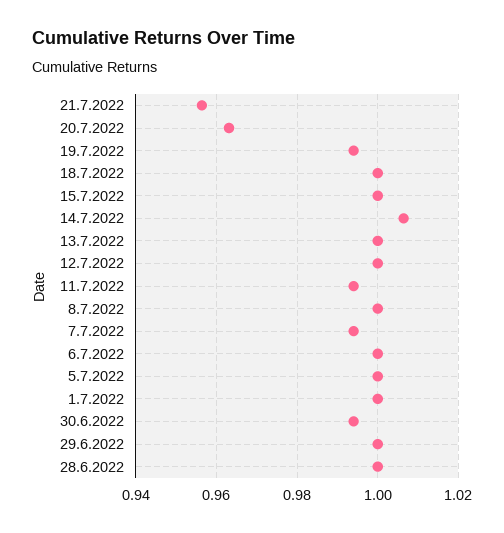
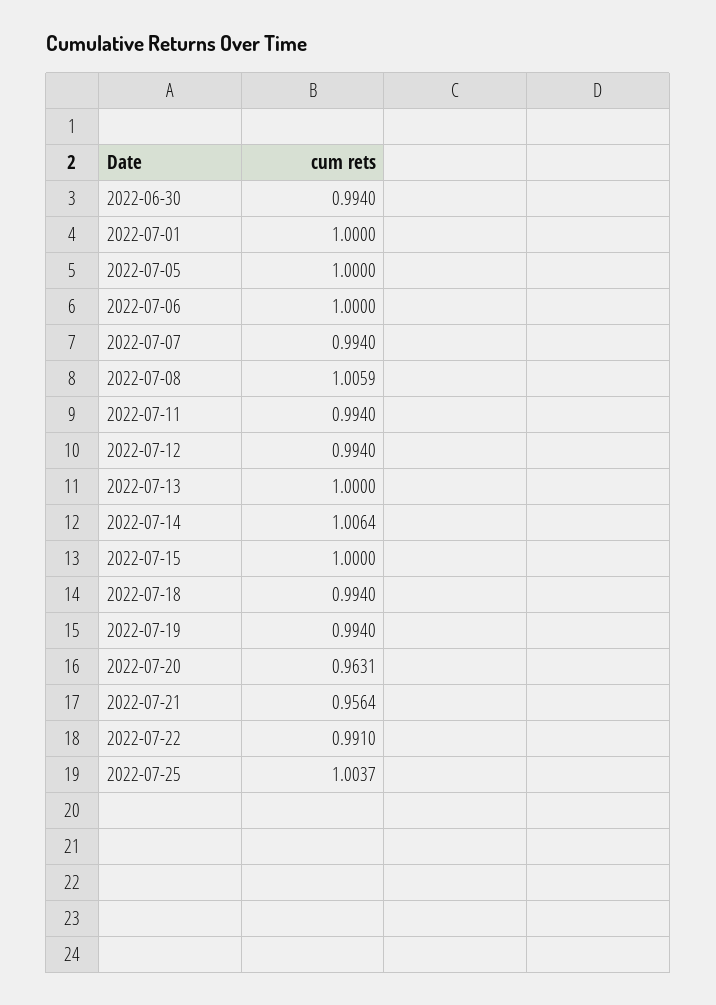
18.7.2022: 1 -> 0.994
12.7.2022: 1 -> 0.994
8.7.2022: 1 -> 1.0059
29.6.2022: 1 -> none
28.6.2022: 1 -> none
2022-07-22: none -> 0.991
2022-07-25: none -> 1.0037

